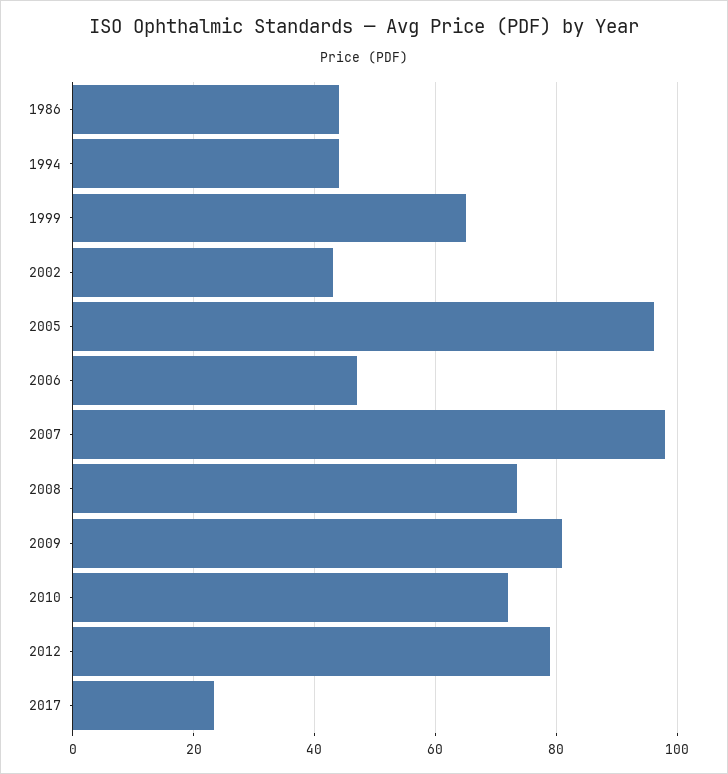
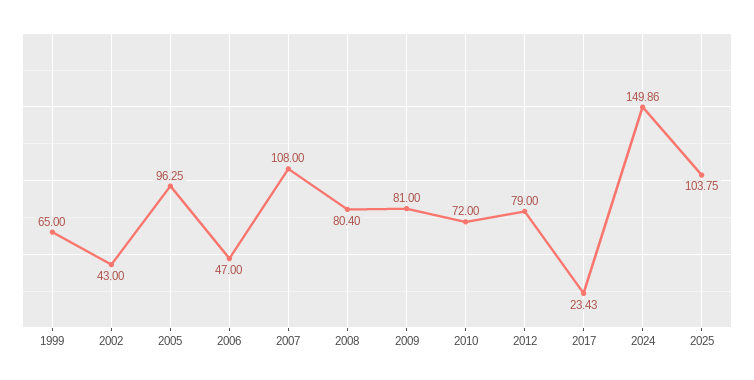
1986: 44 -> none
1994: 44 -> none
2007: 98 -> 108
2008: 74 -> 80.4
2024: none -> 149.86
2025: none -> 103.75

